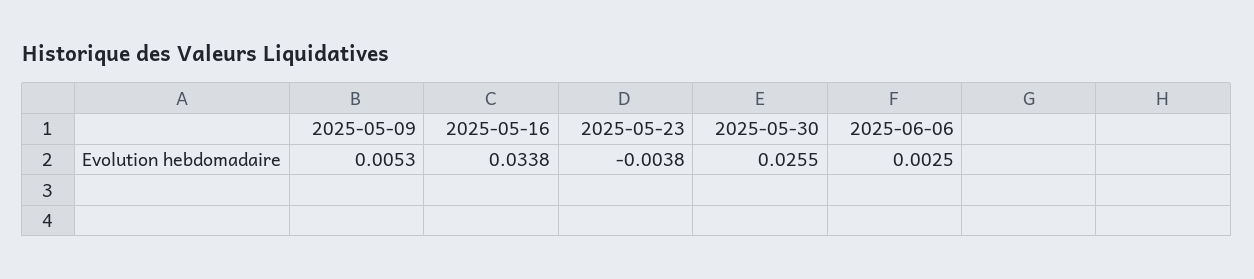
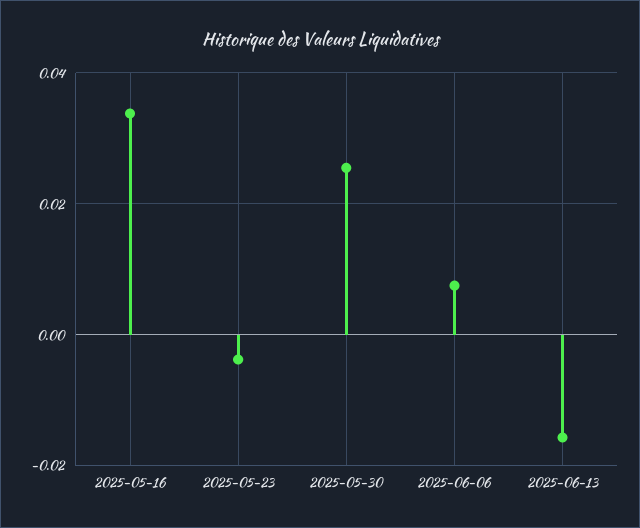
2025-05-09: 0.0053 -> none
2025-06-06: 0.0025 -> 0.008
2025-06-13: none -> -0.016

